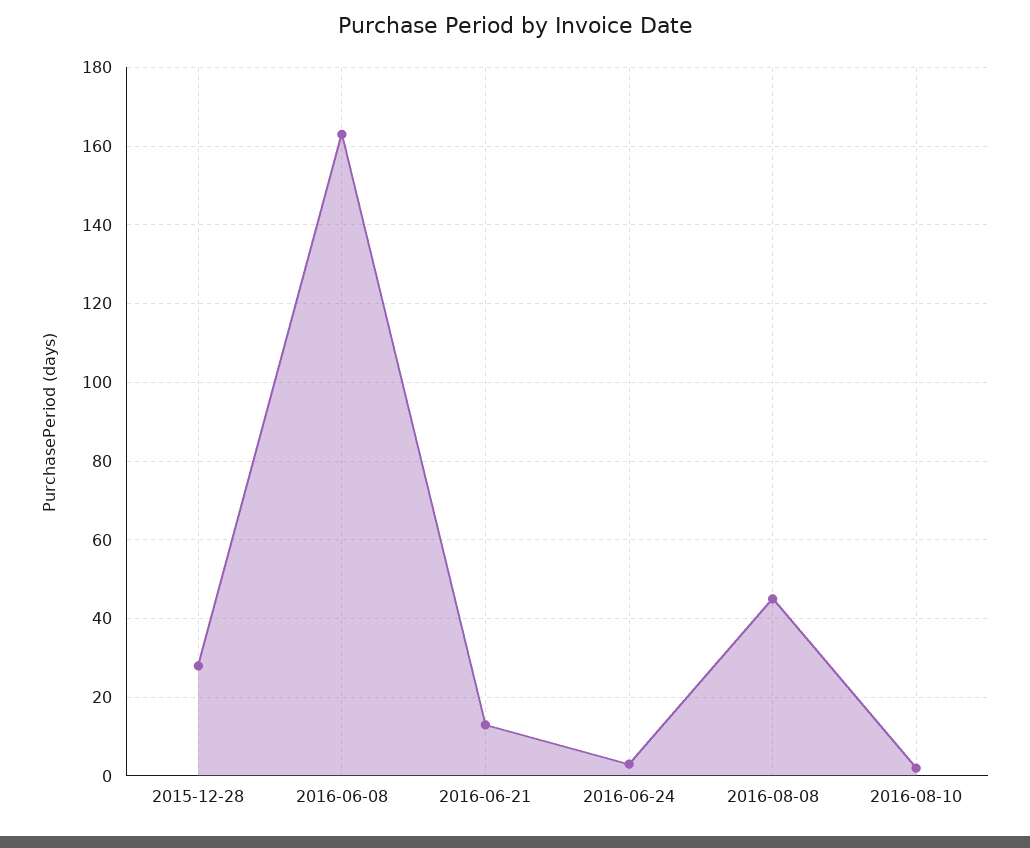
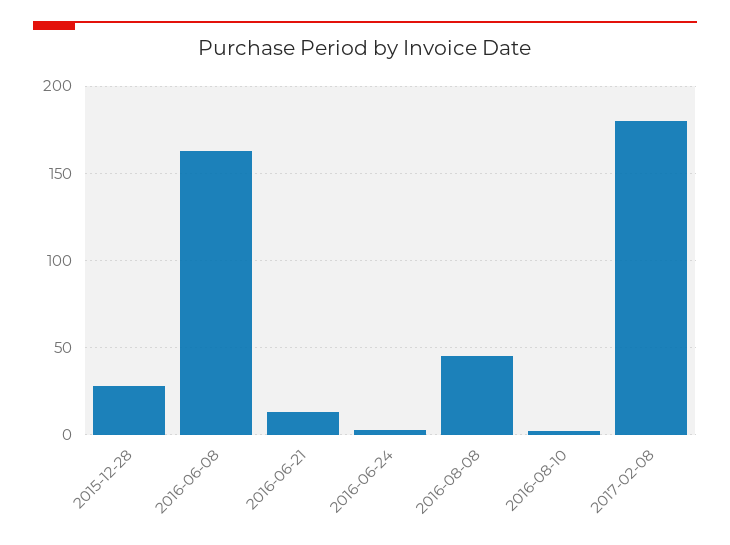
2017-02-08: none -> 180

